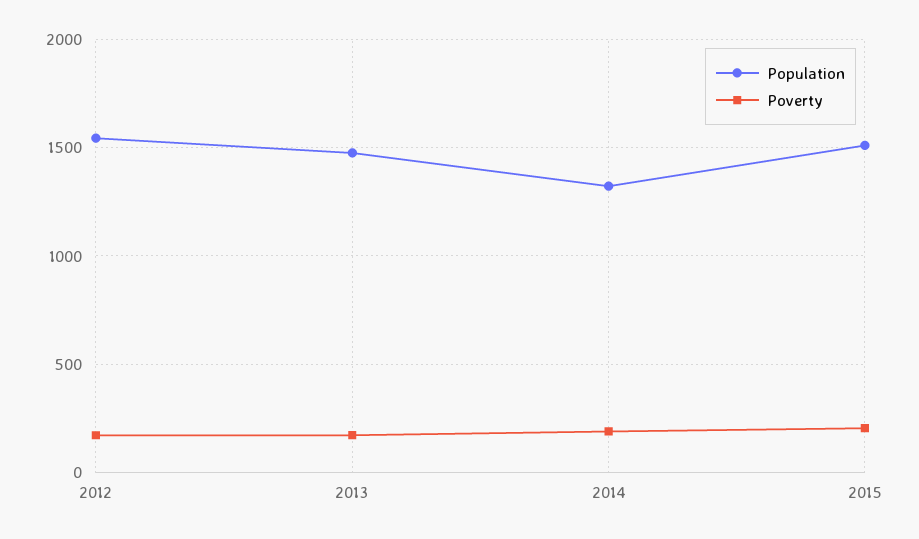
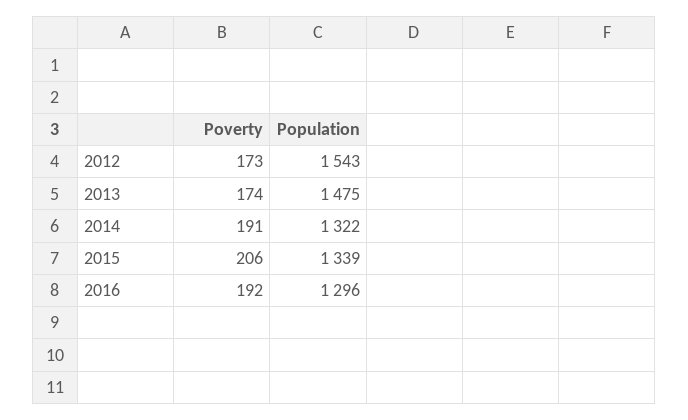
Population, 2015: 1500 -> 1339
Poverty, 2016: none -> 192
Population, 2016: none -> 1296

